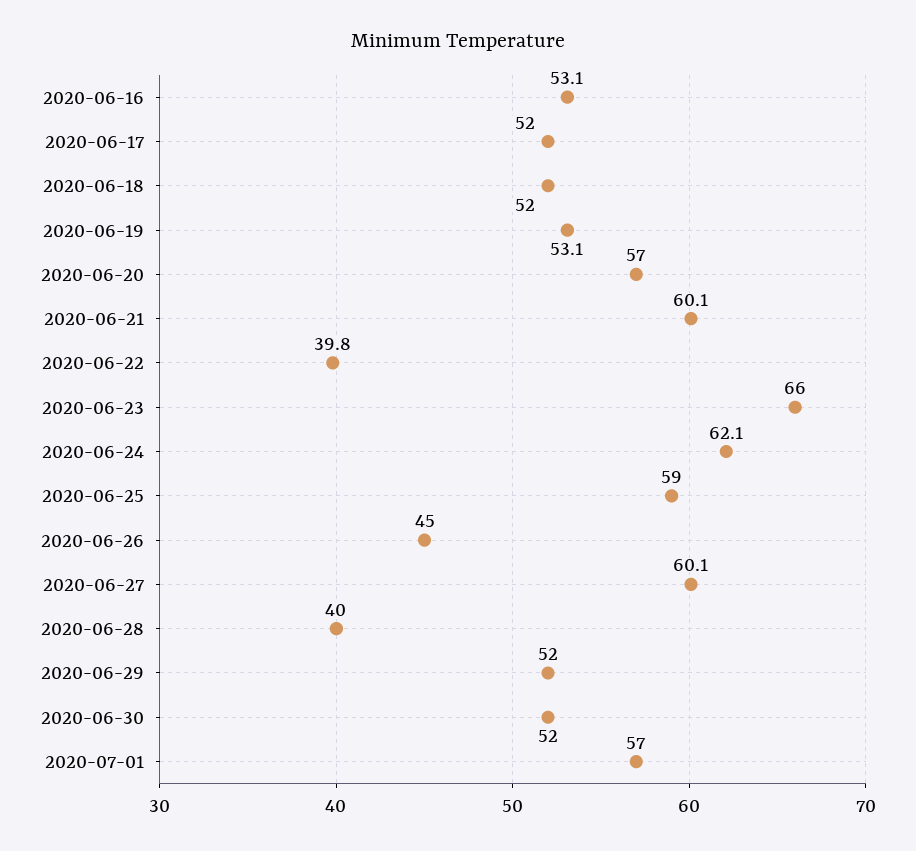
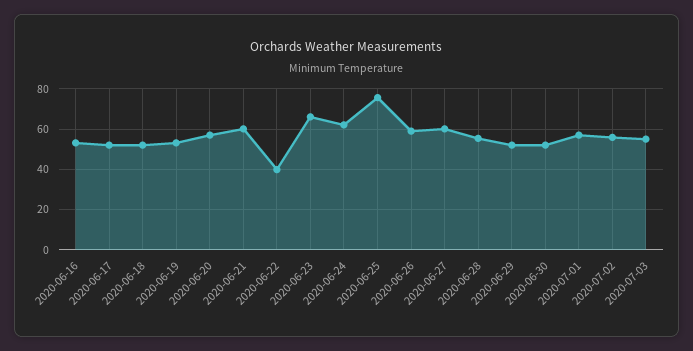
2020-06-25: 59 -> 75
2020-06-26: 45 -> 60
2020-06-28: 40 -> 55
2020-07-02: none -> 55
2020-07-03: none -> 55

